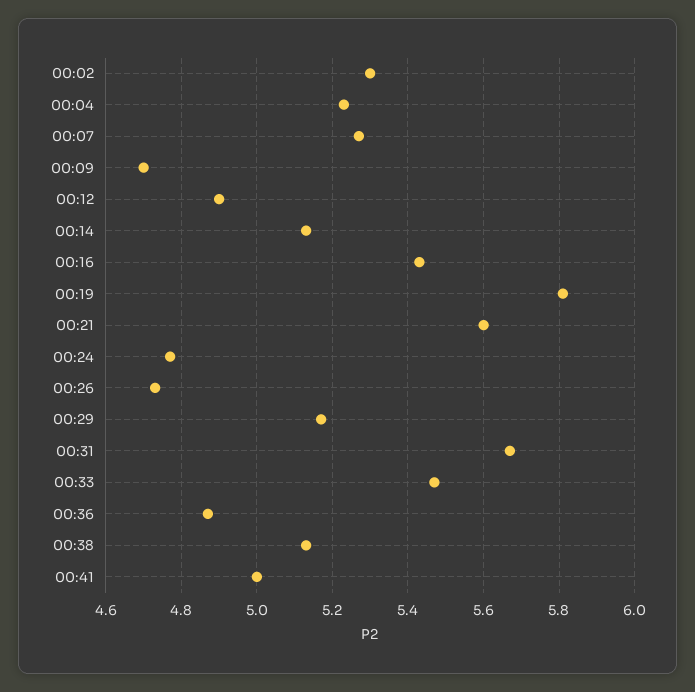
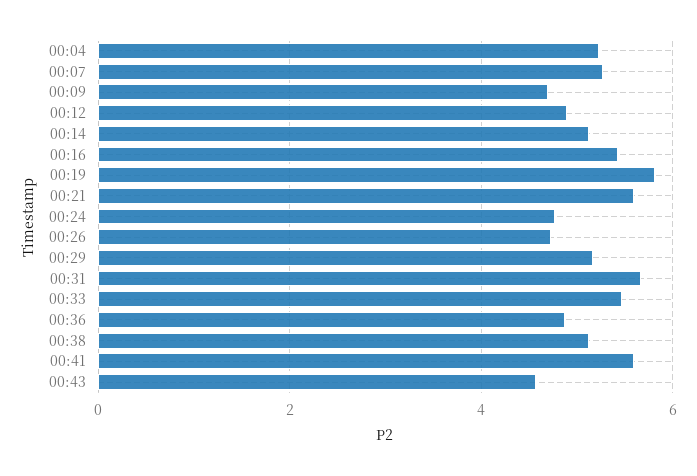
00:02: 5.3 -> none
00:41: 5 -> 5.6
00:43: none -> 4.6

